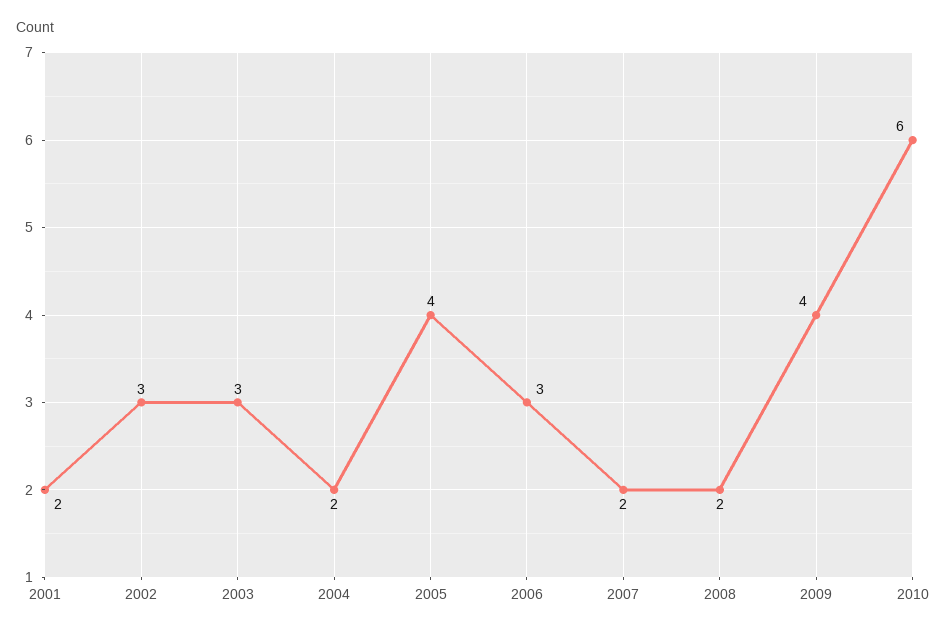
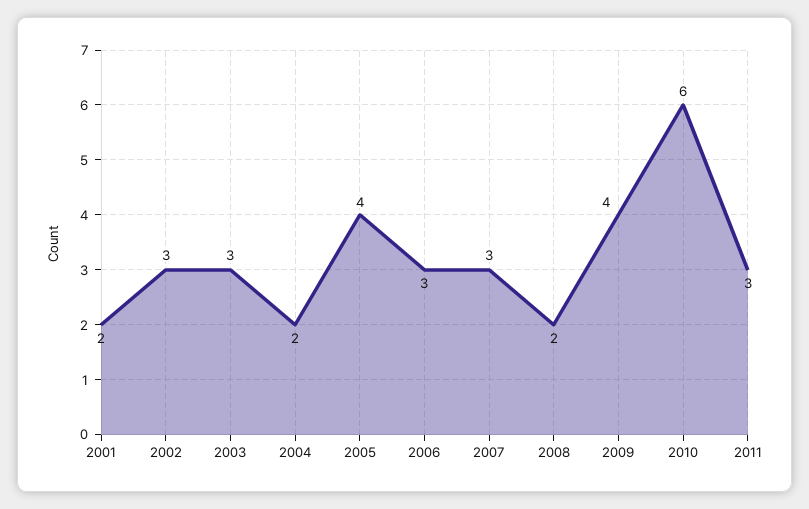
2007: 2 -> 3
2011: none -> 3

